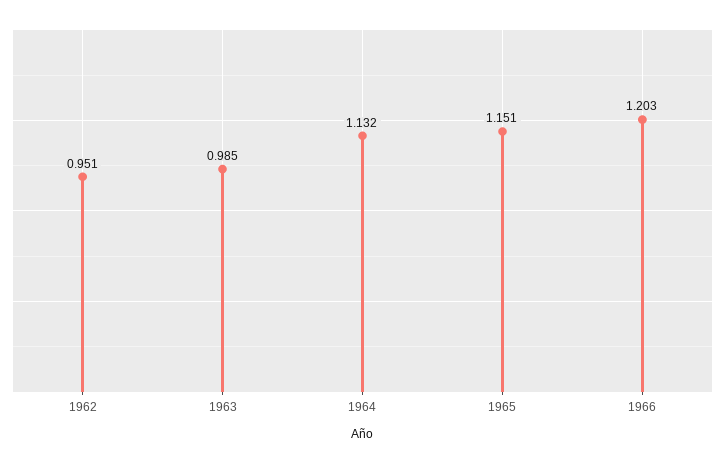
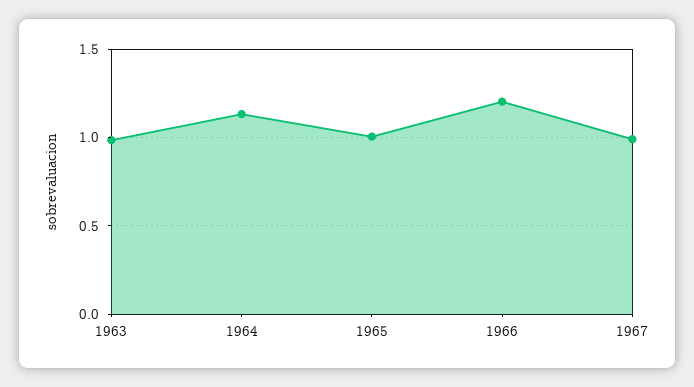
1962: 0.951 -> none
1965: 1.151 -> 1
1967: none -> 1

